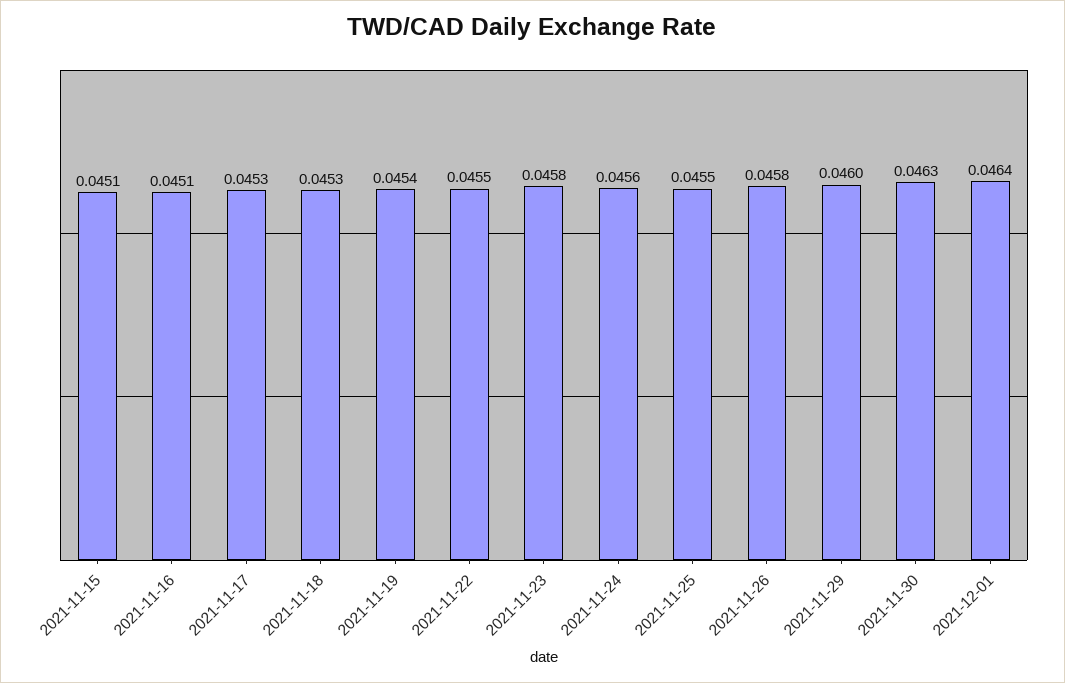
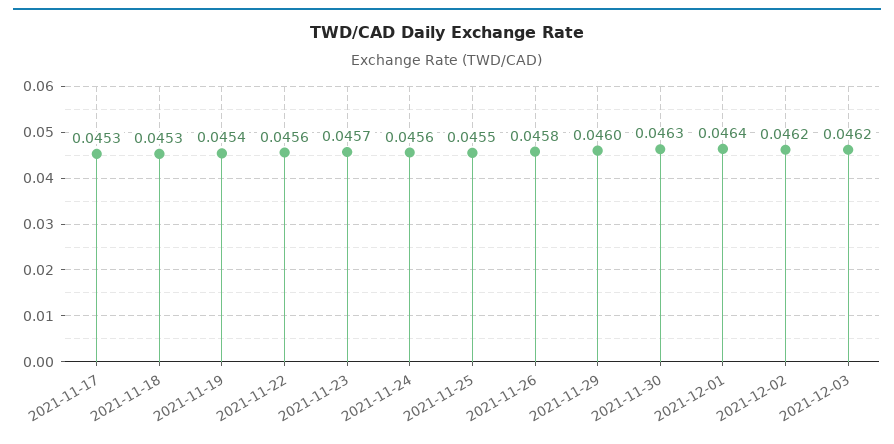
2021-11-15: 0.0451 -> none
2021-11-16: 0.0451 -> none
2021-11-22: 0.0455 -> 0.0456
2021-11-23: 0.0458 -> 0.0457
2021-12-02: none -> 0.0462
2021-12-03: none -> 0.0462

